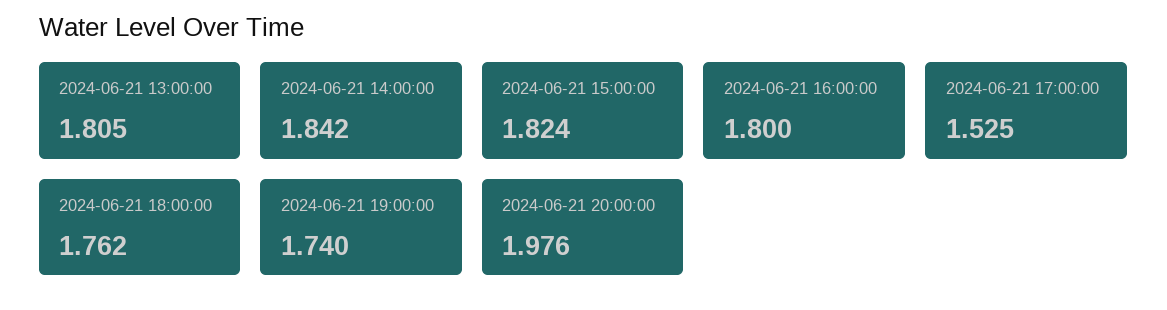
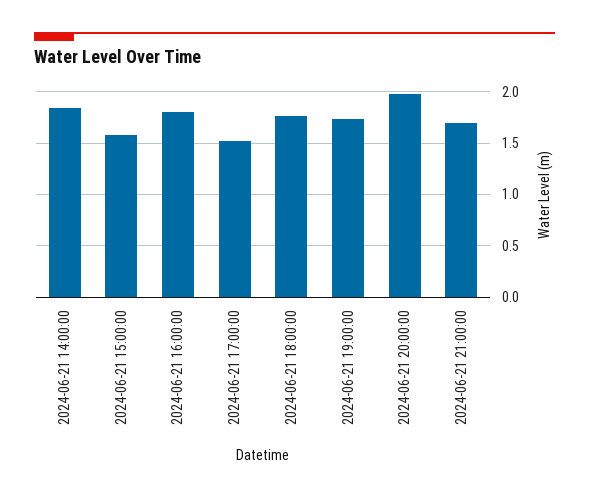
2024-06-21 13:00:00: 1.805 -> none
2024-06-21 15:00:00: 1.824 -> 1.6
2024-06-21 21:00:00: none -> 1.7

